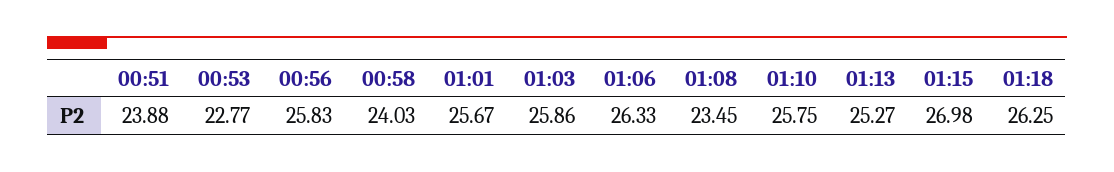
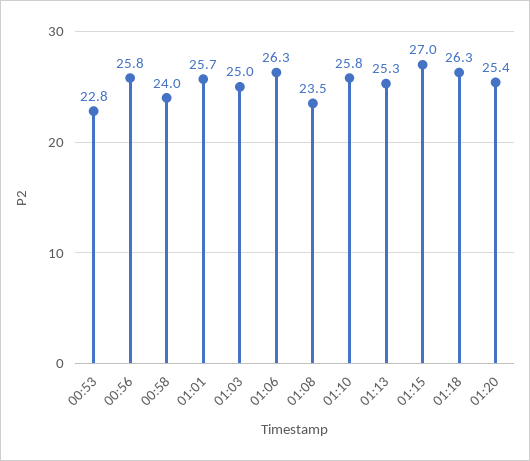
00:51: 23.88 -> none
01:03: 25.86 -> 25
01:20: none -> 25.4

